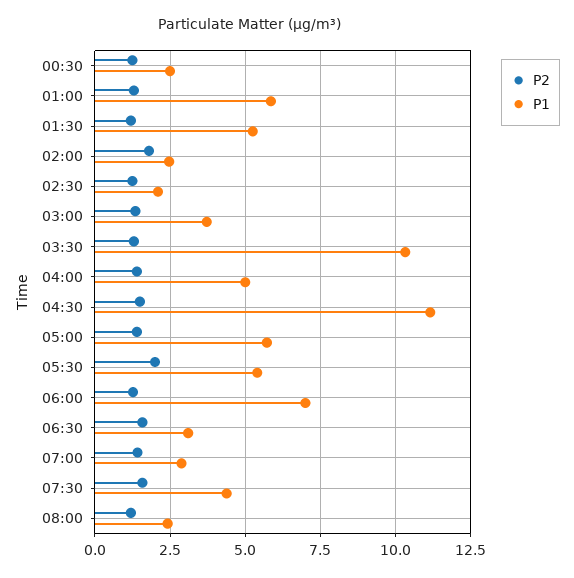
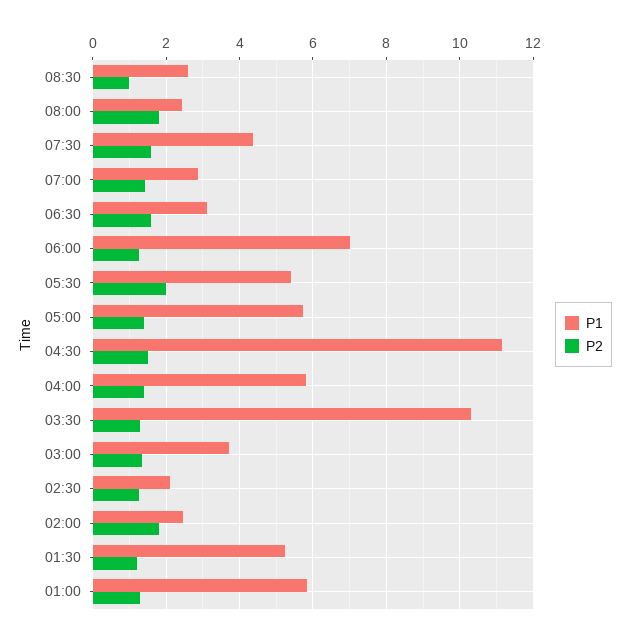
P2, 00:30: 1.25 -> none
P1, 00:30: 2.5 -> none
P1, 04:00: 5 -> 5.8
P2, 08:00: 1.25 -> 1.8
P1, 08:30: none -> 2.6
P2, 08:30: none -> 1

